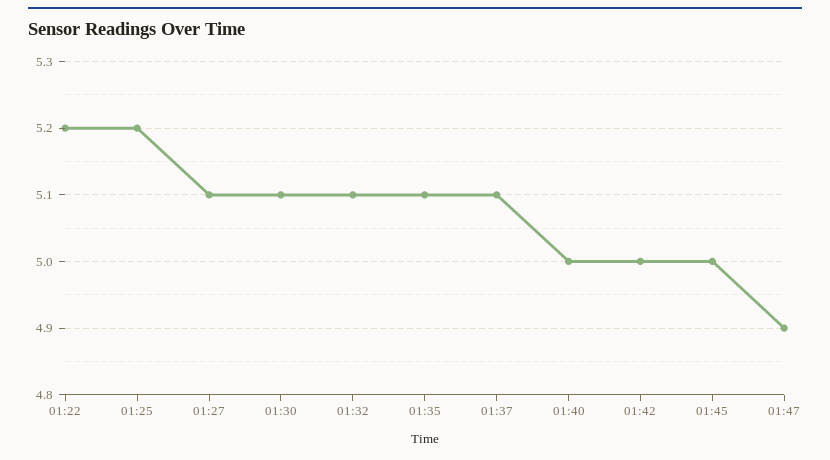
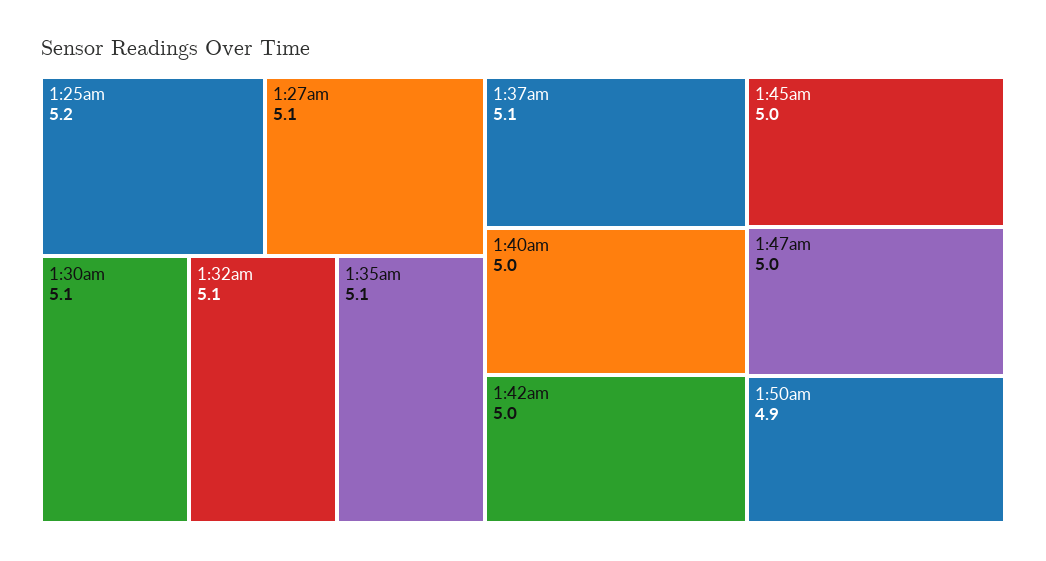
01:22: 5.2 -> none
01:47: 4.9 -> 5
1:50am: none -> 4.9

